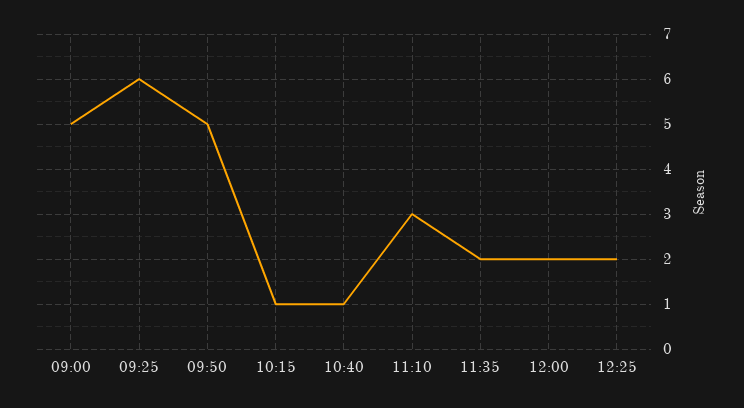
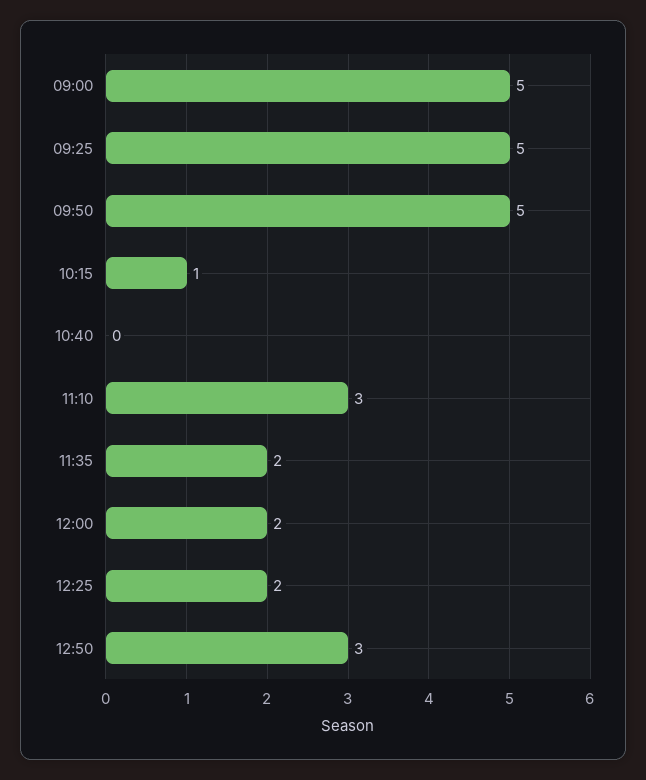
09:25: 6 -> 5
10:40: 1 -> 0
12:50: none -> 3

